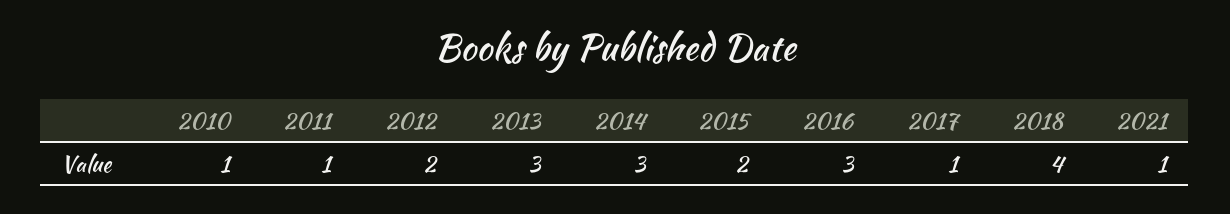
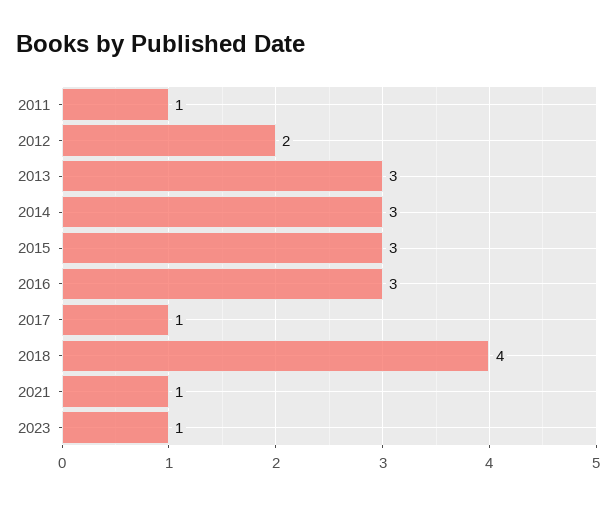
2010: 1 -> none
2015: 2 -> 3
2023: none -> 1

